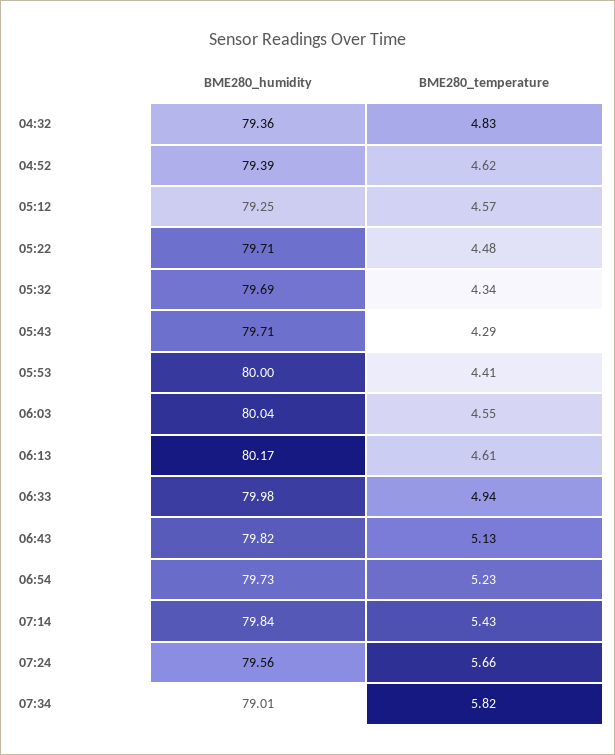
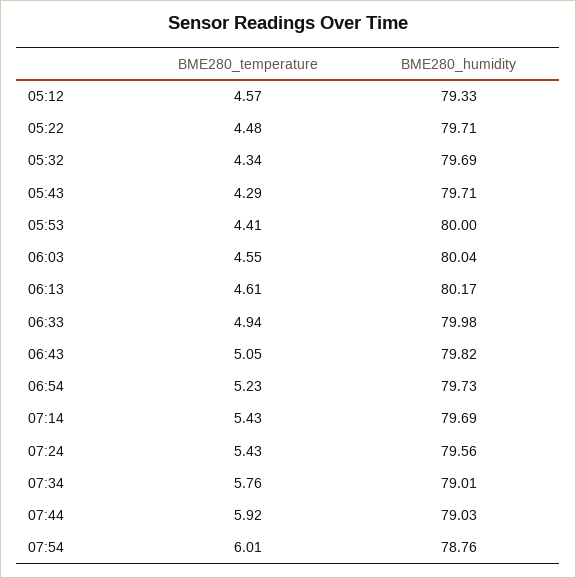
BME280_humidity, 04:32: 79.36 -> none
BME280_temperature, 04:32: 4.83 -> none
BME280_humidity, 04:52: 79.39 -> none
BME280_temperature, 04:52: 4.62 -> none
BME280_humidity, 05:12: 79.25 -> 79.33
BME280_temperature, 06:43: 5.13 -> 5.05
BME280_humidity, 07:14: 79.84 -> 79.69
BME280_temperature, 07:24: 5.66 -> 5.43
BME280_temperature, 07:34: 5.82 -> 5.76
BME280_temperature, 07:44: none -> 5.92
BME280_humidity, 07:44: none -> 79.03
BME280_temperature, 07:54: none -> 6.01
BME280_humidity, 07:54: none -> 78.76

